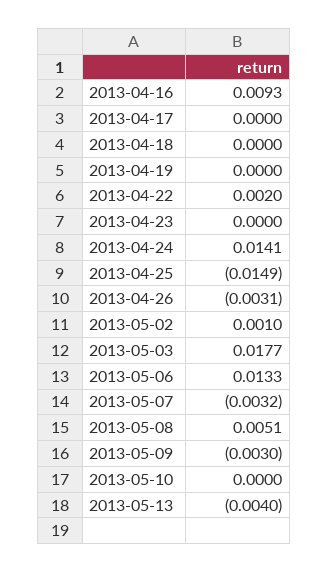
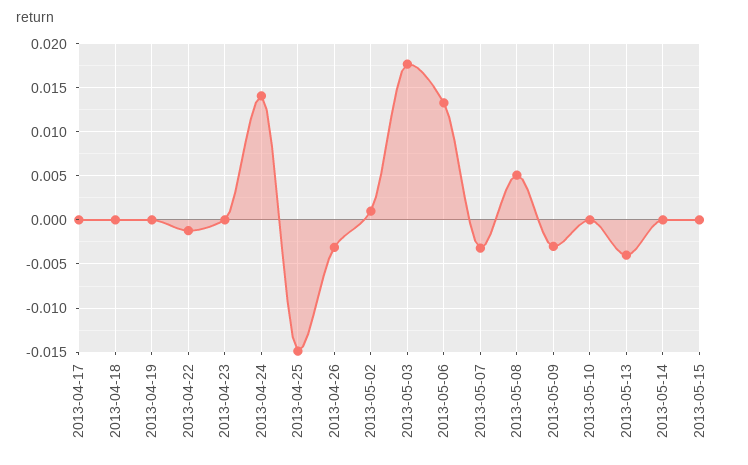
2013-04-16: 0.0093 -> none
2013-04-22: 0.002 -> -0.001
2013-05-14: none -> 0
2013-05-15: none -> 0

